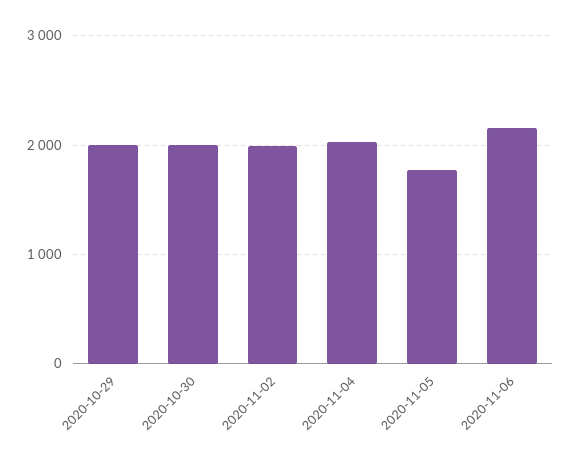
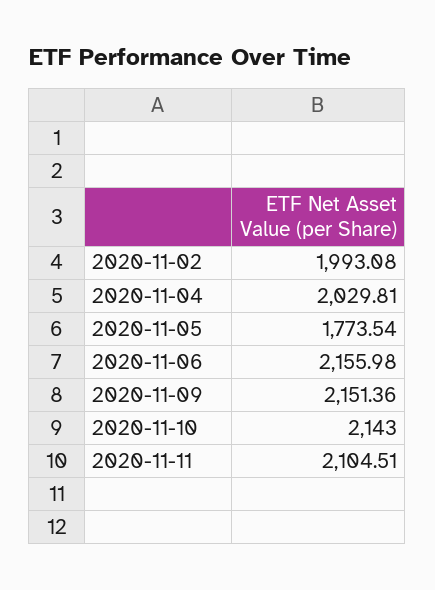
2020-10-29: 2000 -> none
2020-10-30: 2000 -> none
2020-11-09: none -> 2151.36
2020-11-10: none -> 2143
2020-11-11: none -> 2104.51

